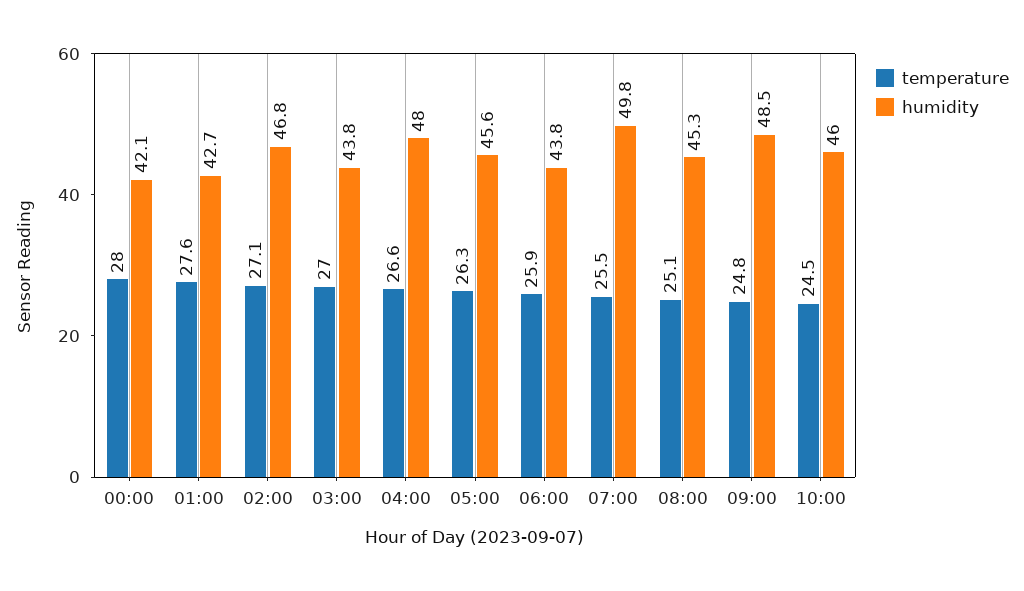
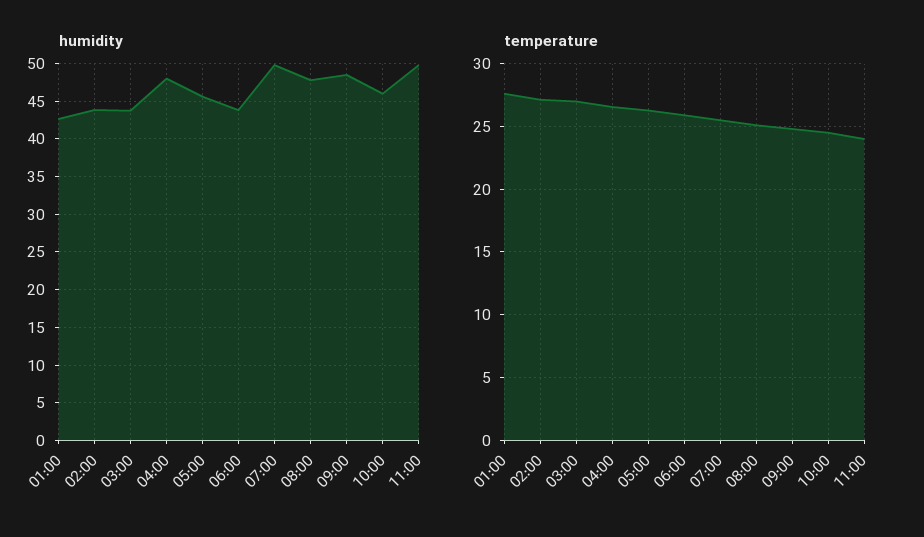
temperature, 00:00: 28 -> none
humidity, 00:00: 42.1 -> none
humidity, 02:00: 46.8 -> 44
humidity, 08:00: 45.3 -> 48
humidity, 11:00: none -> 50
temperature, 11:00: none -> 24

